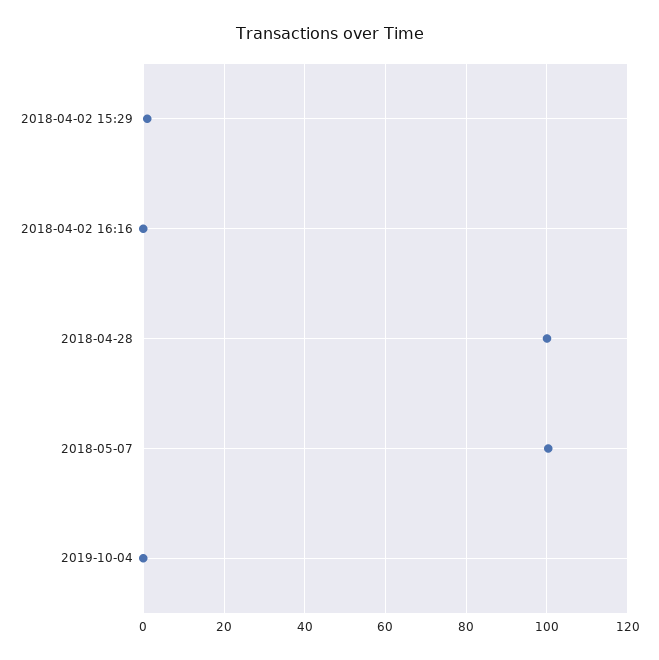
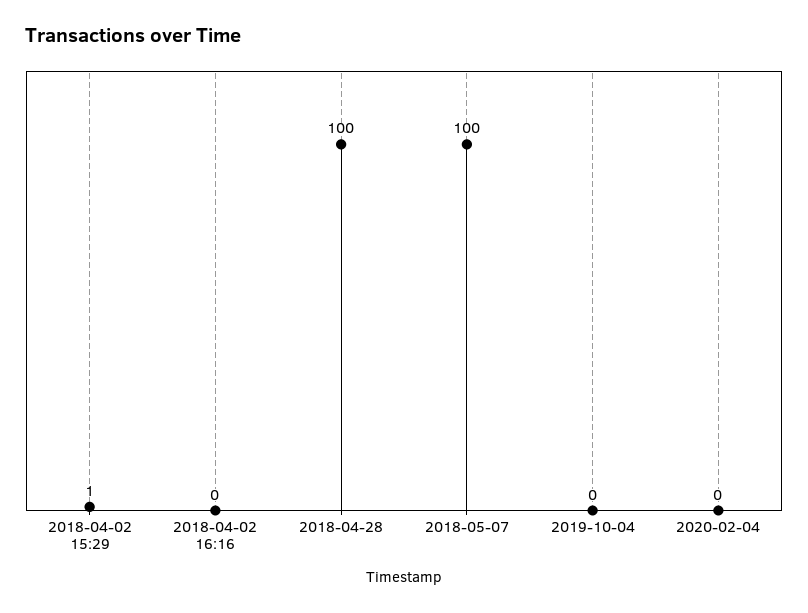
2020-02-04: none -> 0

